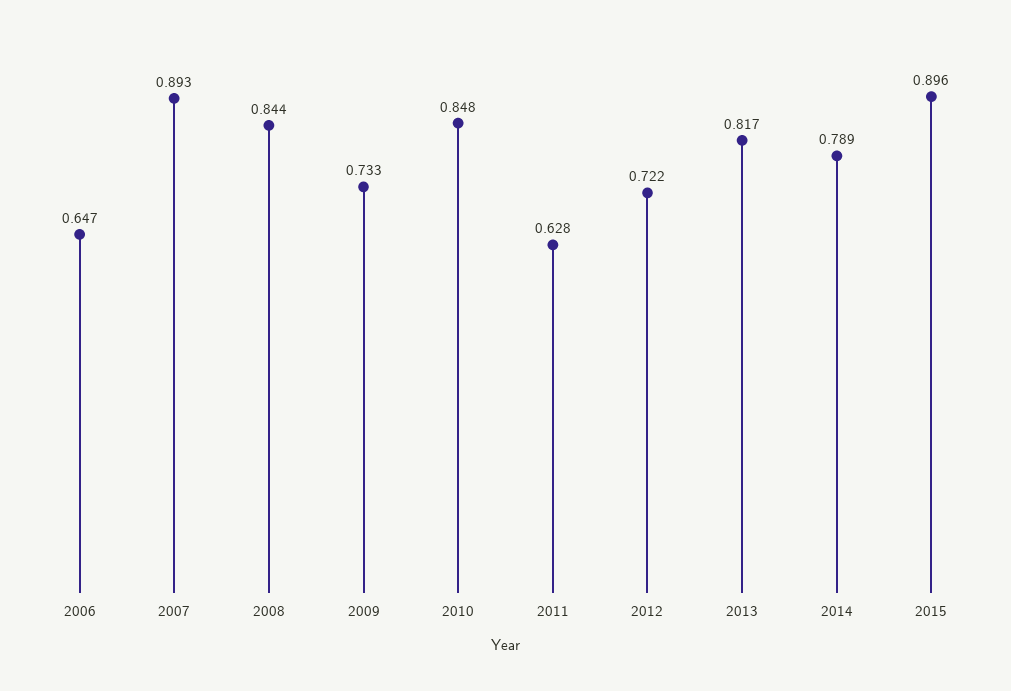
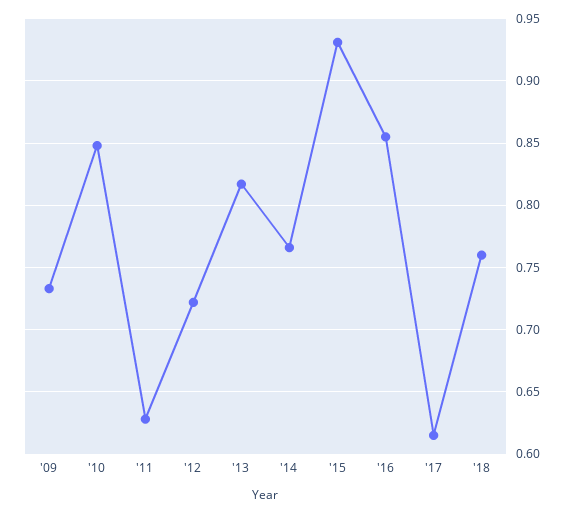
2006: 0.647 -> none
2007: 0.893 -> none
2008: 0.844 -> none
2014: 0.789 -> 0.765
2015: 0.896 -> 0.93
'16: none -> 0.855
'17: none -> 0.615
'18: none -> 0.76

